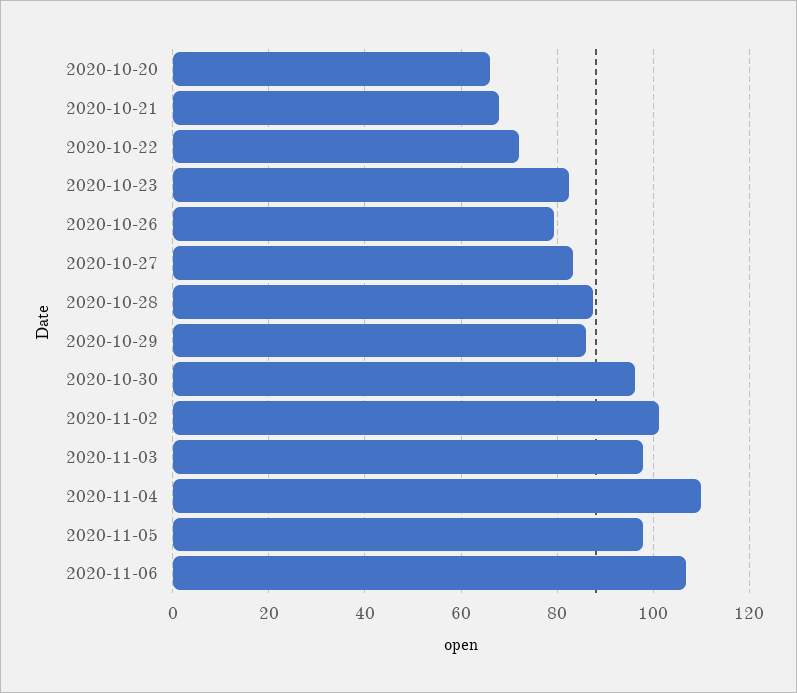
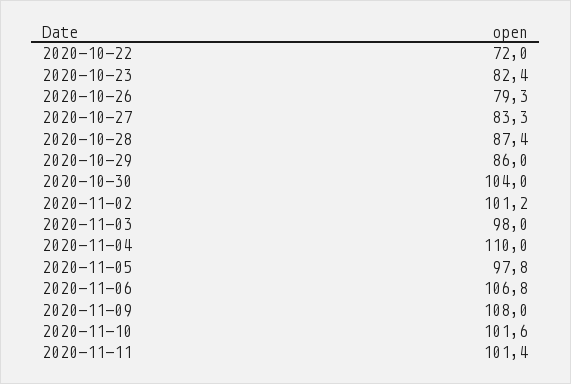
2020-10-20: 66 -> none
2020-10-21: 68 -> none
2020-10-30: 96 -> 104
2020-11-09: none -> 108
2020-11-10: none -> 101.6
2020-11-11: none -> 101.4

